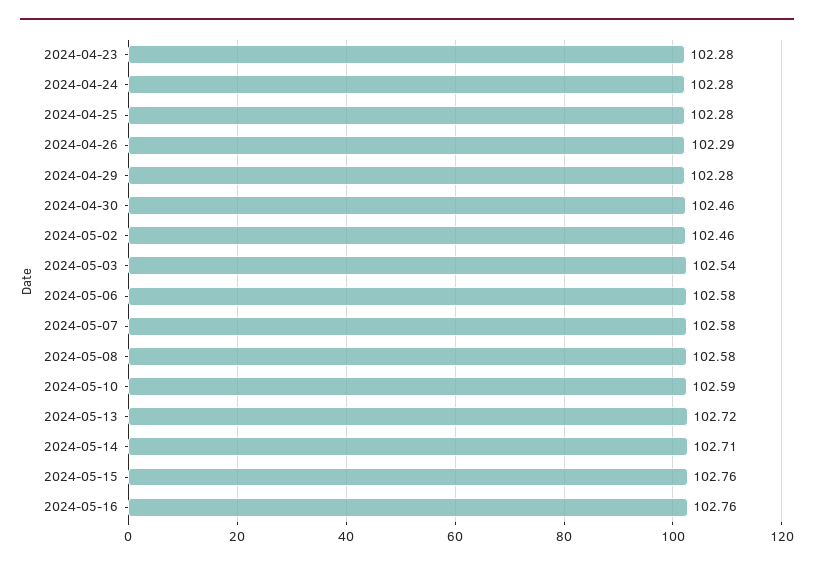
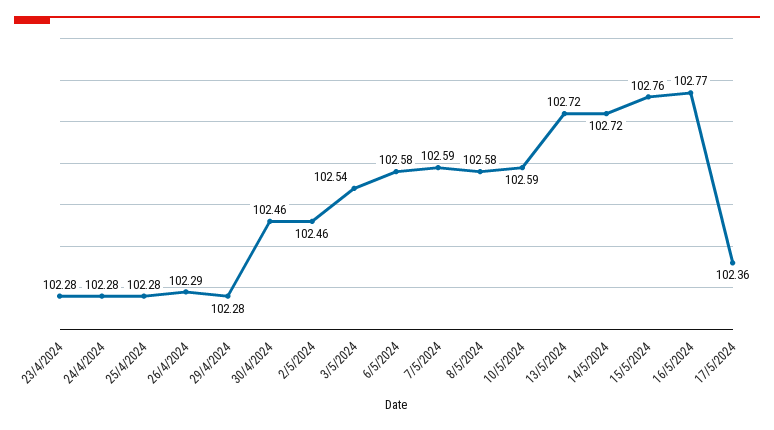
2024-05-07: 102.58 -> 102.59
2024-05-14: 102.71 -> 102.72
2024-05-16: 102.76 -> 102.77
17/5/2024: none -> 102.36

